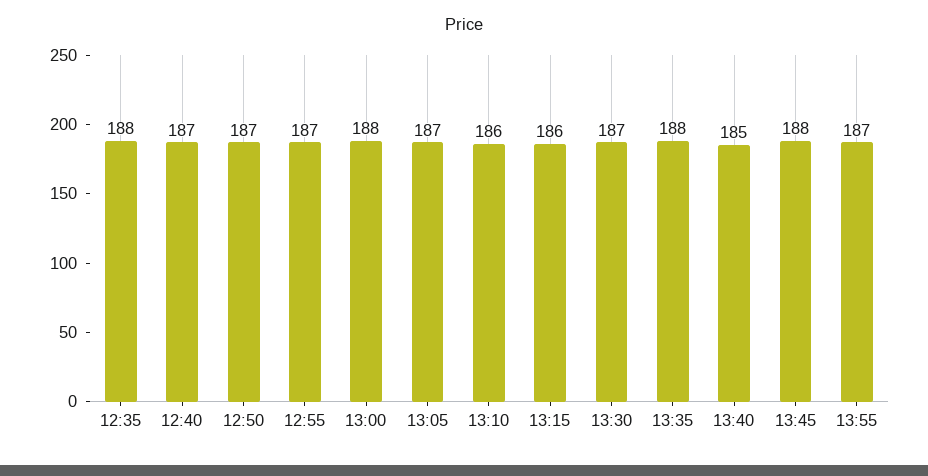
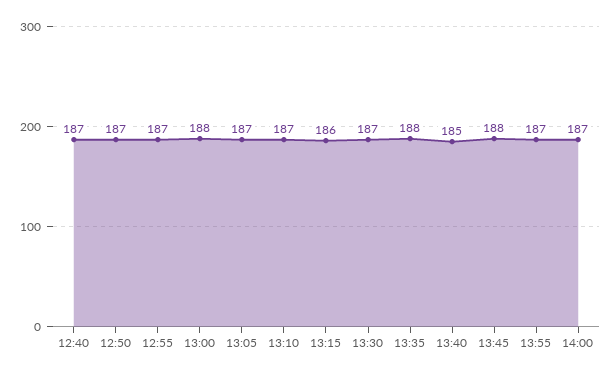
12:35: 188 -> none
13:10: 186 -> 187
14:00: none -> 187

